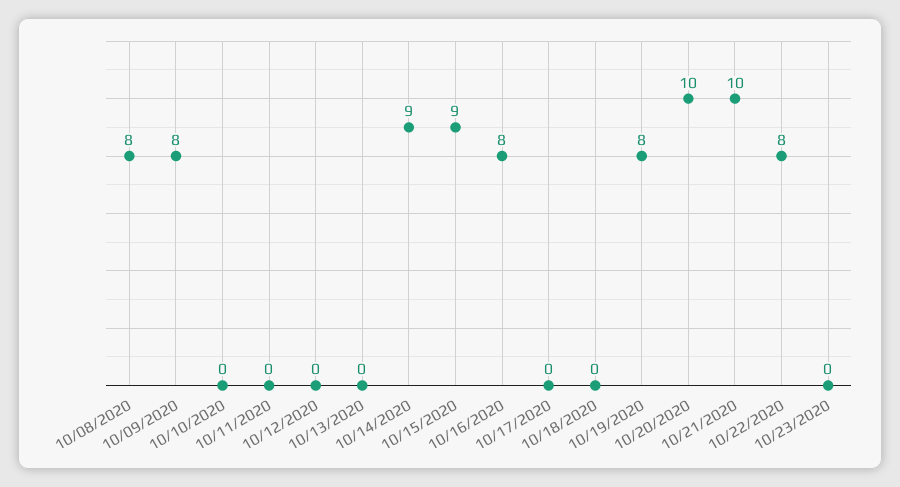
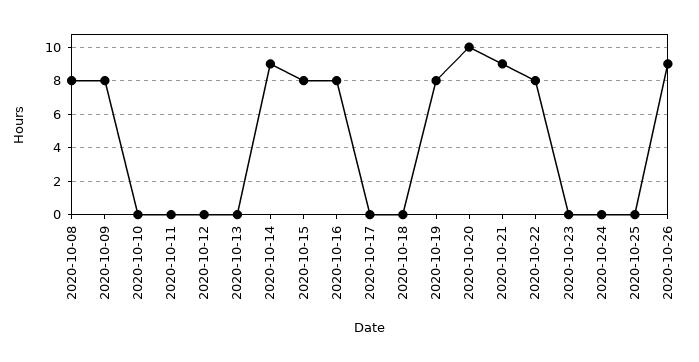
10/15/2020: 9 -> 8
10/21/2020: 10 -> 9
2020-10-24: none -> 0
2020-10-25: none -> 0
2020-10-26: none -> 9

